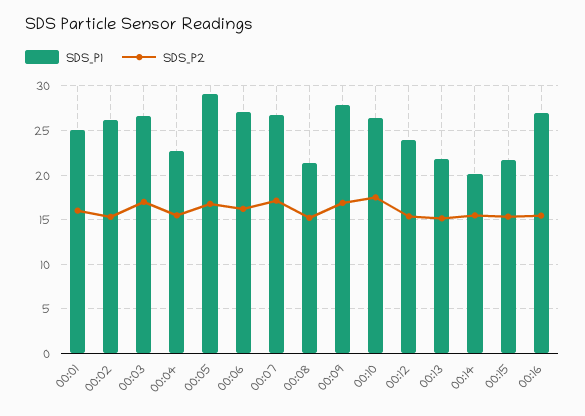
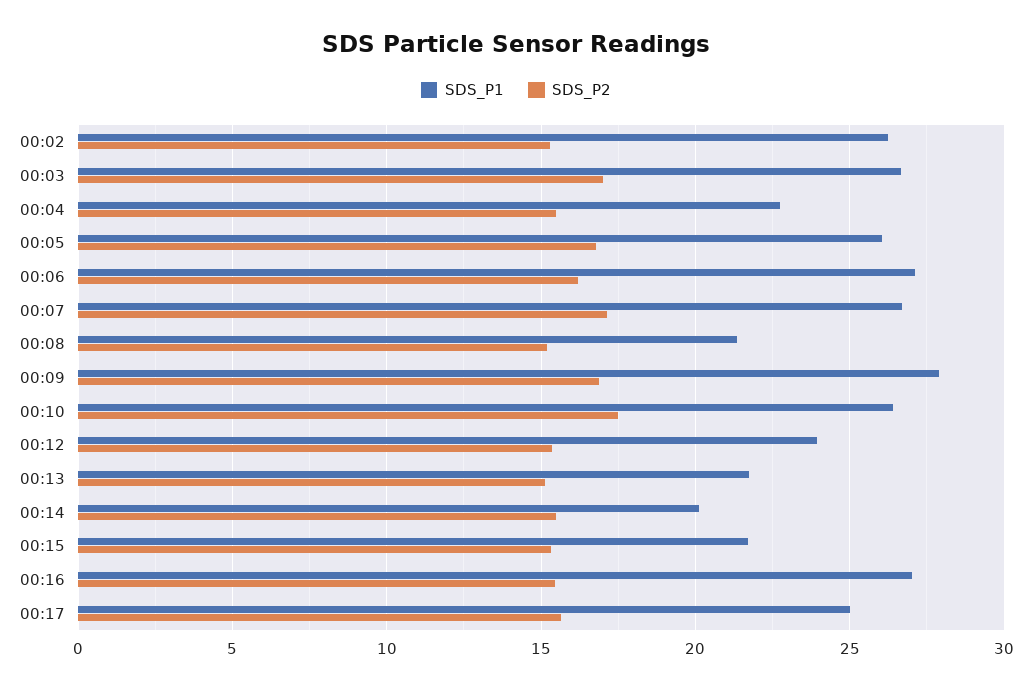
SDS_P1, 00:01: 25 -> none
SDS_P2, 00:01: 16 -> none
SDS_P1, 00:05: 29 -> 26
SDS_P1, 00:17: none -> 25
SDS_P2, 00:17: none -> 15.5

